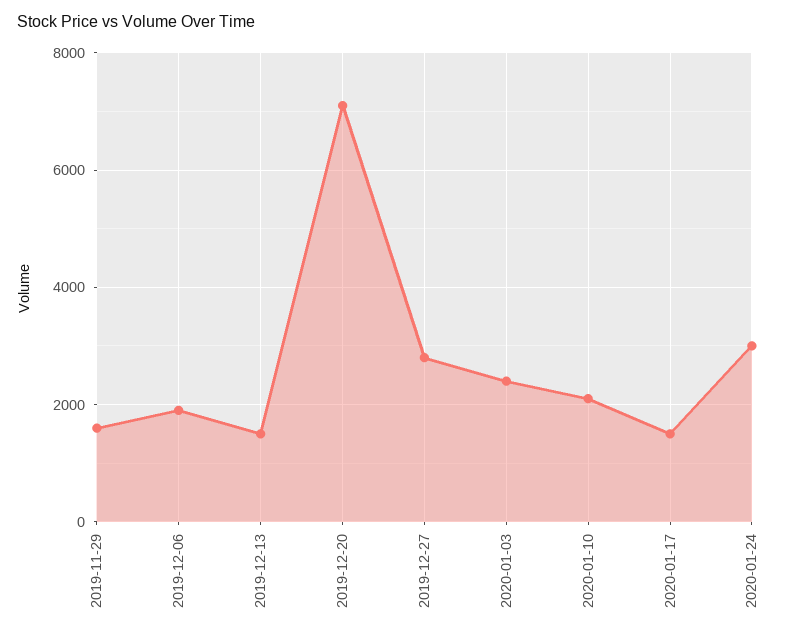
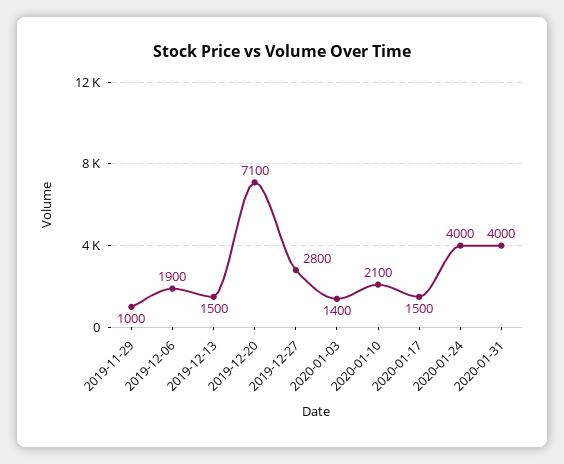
2019-11-29: 1600 -> 1000
2020-01-03: 2400 -> 1400
2020-01-24: 3000 -> 4000
2020-01-31: none -> 4000

